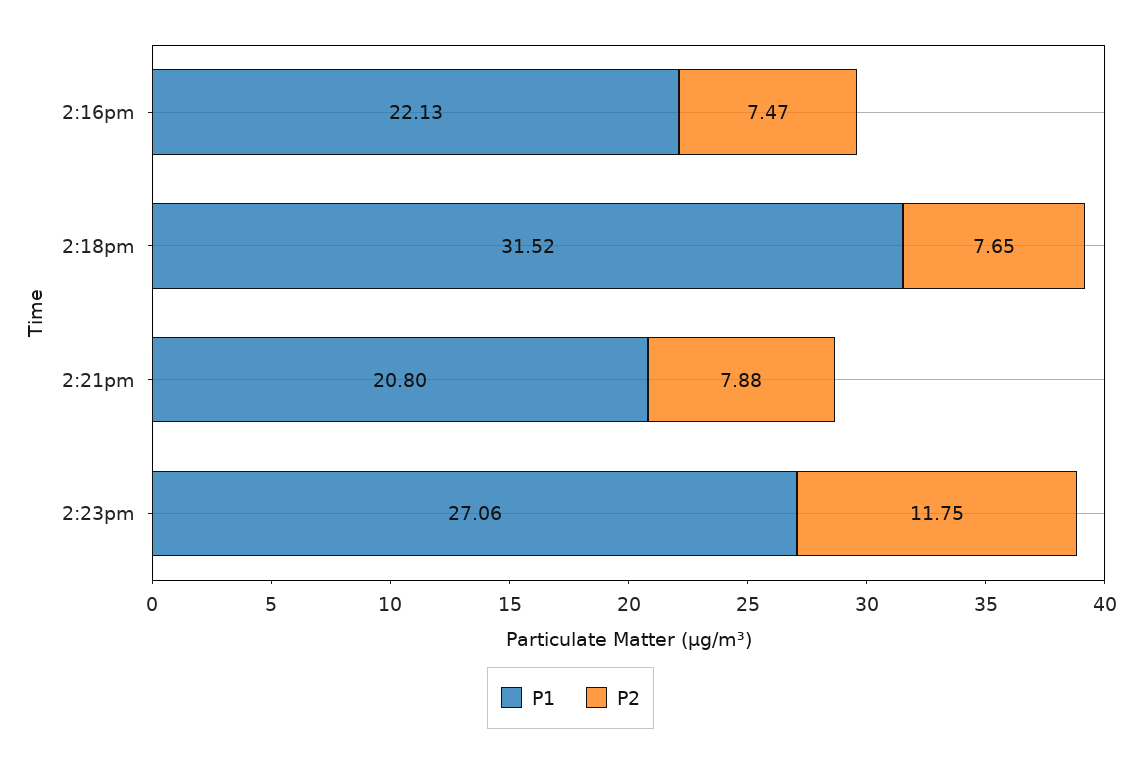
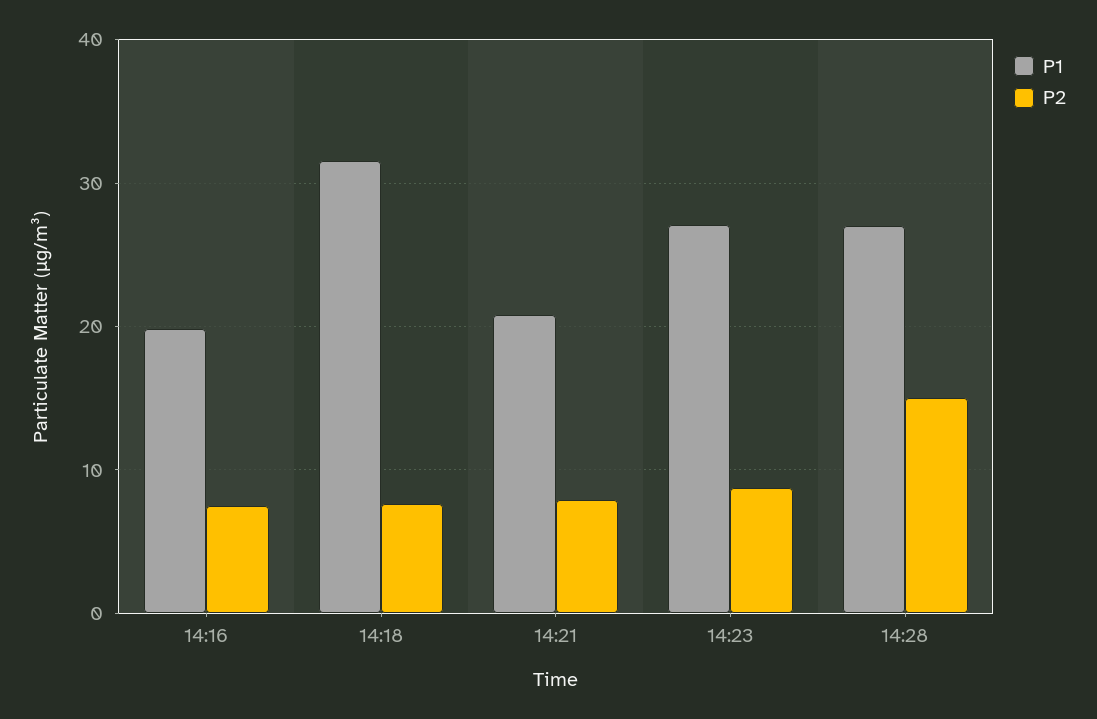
P1, 2:16pm: 22.13 -> 20
P2, 2:23pm: 11.75 -> 9
P1, 14:28: none -> 27
P2, 14:28: none -> 15

